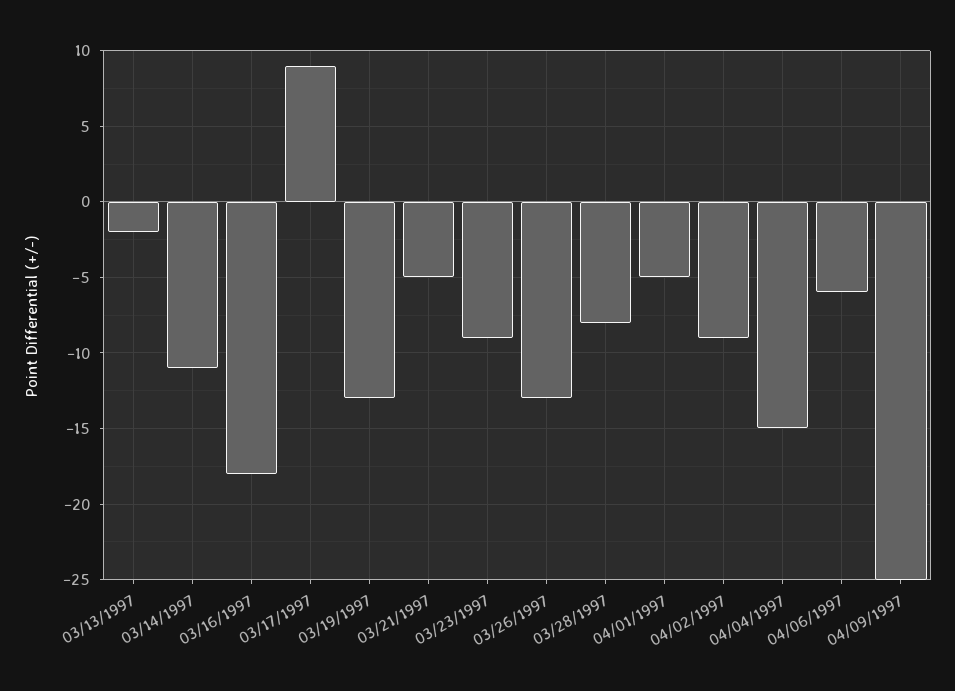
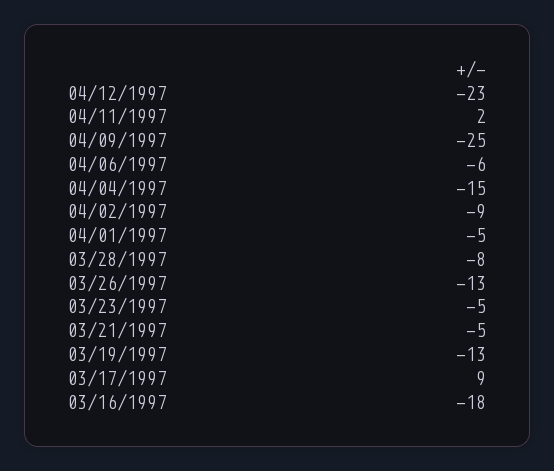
03/13/1997: -2 -> none
03/14/1997: -11 -> none
03/23/1997: -9 -> -5
04/12/1997: none -> -23
04/11/1997: none -> 2

